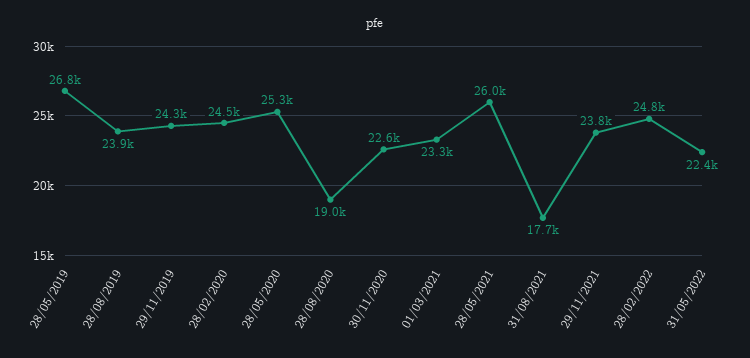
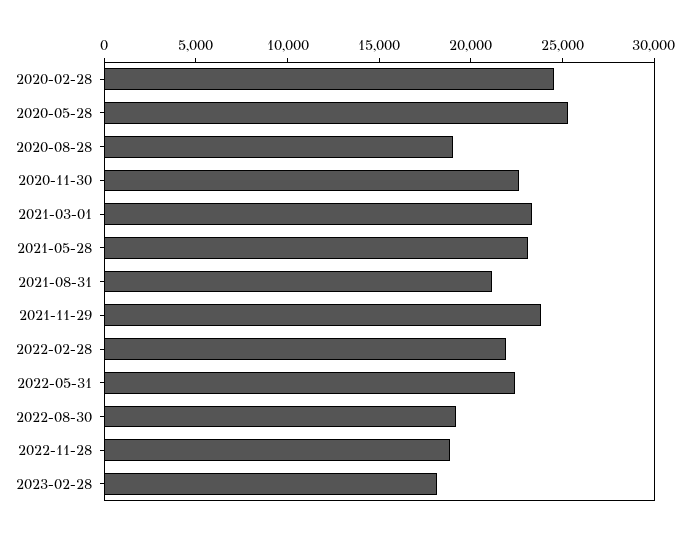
28/05/2019: 26800 -> none
28/08/2019: 23900 -> none
29/11/2019: 24300 -> none
28/05/2021: 26000 -> 23000
31/08/2021: 17700 -> 21000
28/02/2022: 24800 -> 22000
2022-08-30: none -> 19000
2022-11-28: none -> 19000
2023-02-28: none -> 18000

